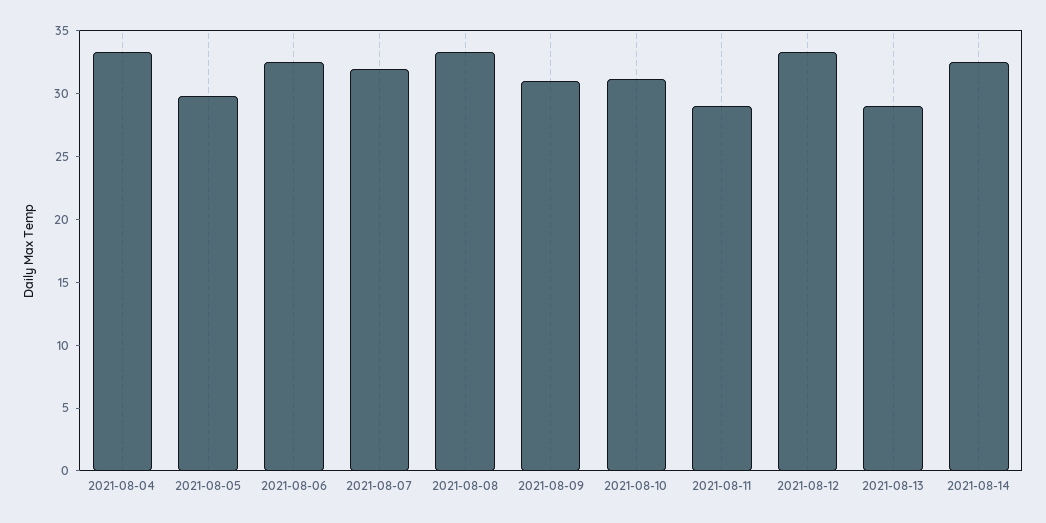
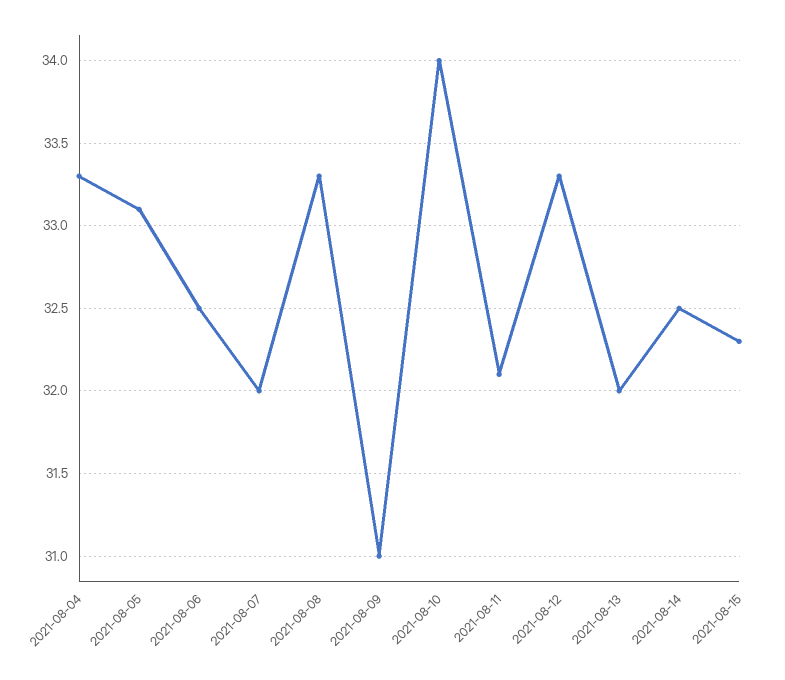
2021-08-05: 30 -> 33.1
2021-08-10: 31 -> 34
2021-08-11: 29 -> 32.1
2021-08-13: 29 -> 32
2021-08-15: none -> 32.3

